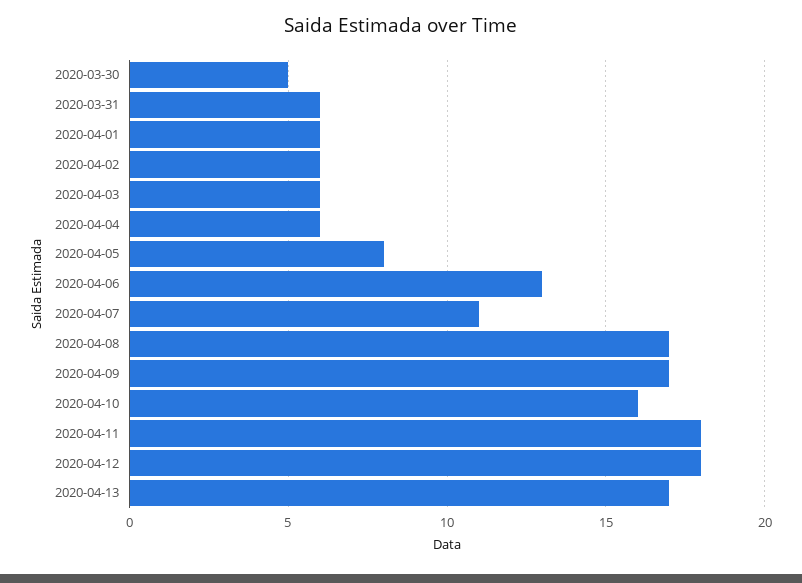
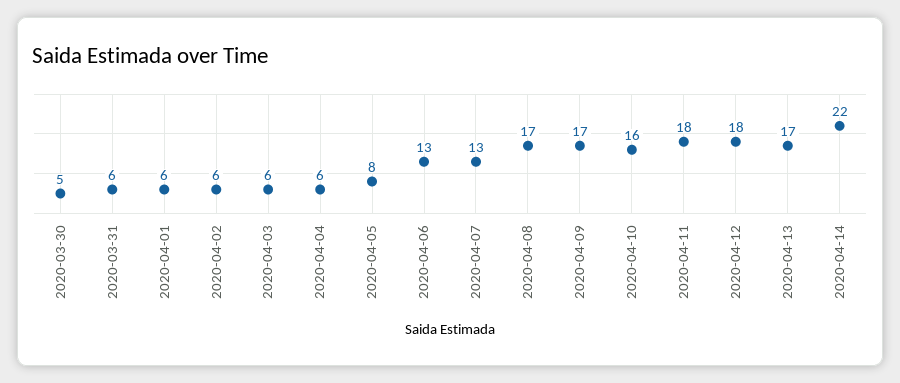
2020-04-07: 11 -> 13
2020-04-14: none -> 22

